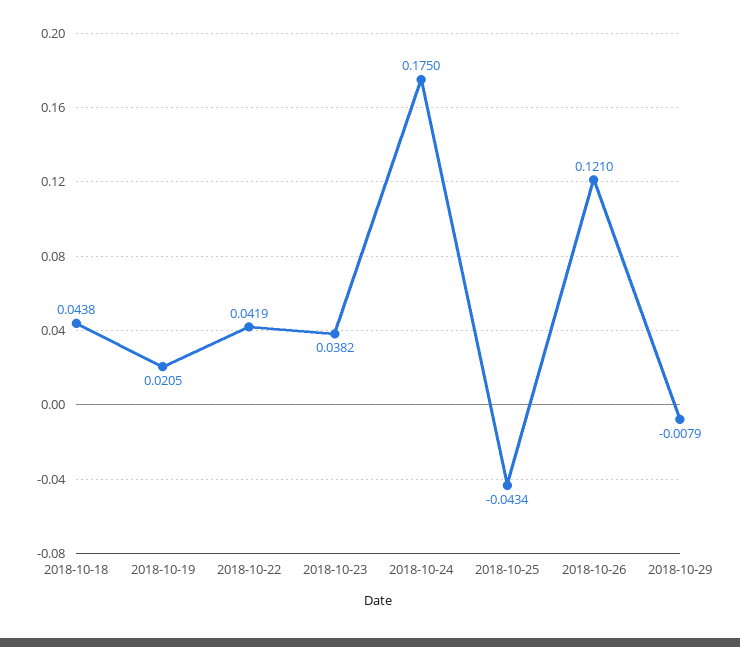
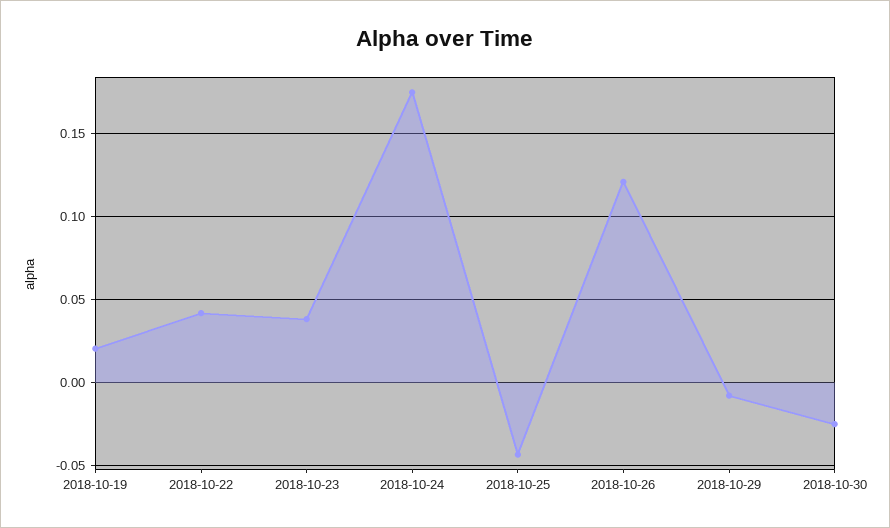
2018-10-18: 0.0438 -> none
2018-10-30: none -> -0.025

